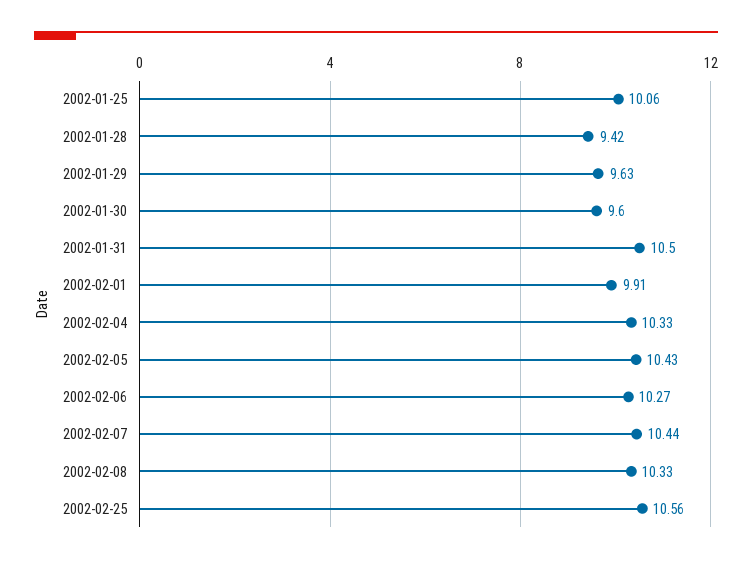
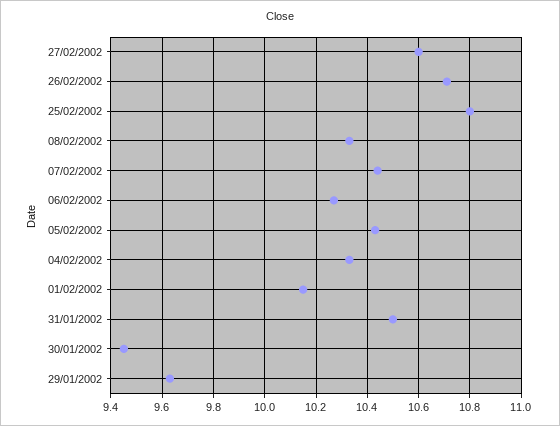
2002-01-25: 10.06 -> none
2002-01-28: 9.42 -> none
2002-01-30: 9.6 -> 9.45
2002-02-01: 9.91 -> 10.15
2002-02-25: 10.56 -> 10.8
27/02/2002: none -> 10.6
26/02/2002: none -> 10.7

